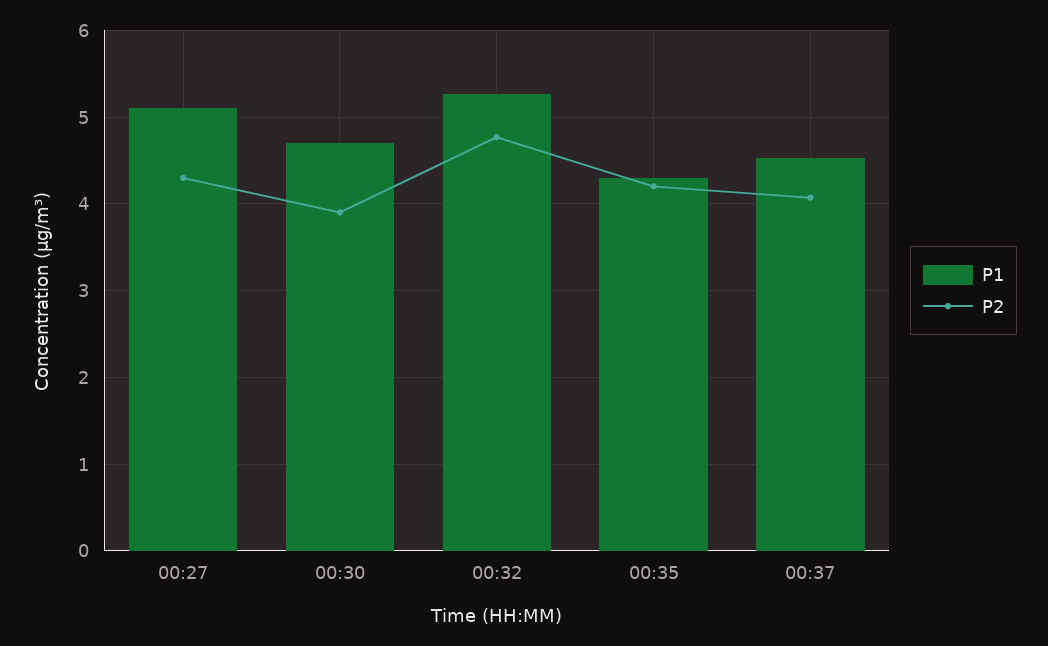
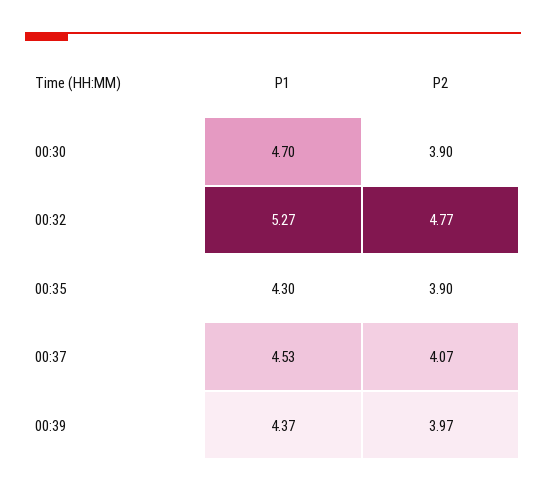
P1, 00:27: 5.1 -> none
P2, 00:27: 4.3 -> none
P2, 00:35: 4.2 -> 3.9
P1, 00:39: none -> 4.37
P2, 00:39: none -> 3.97

